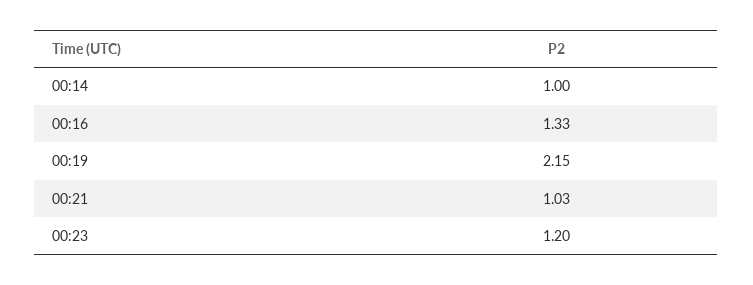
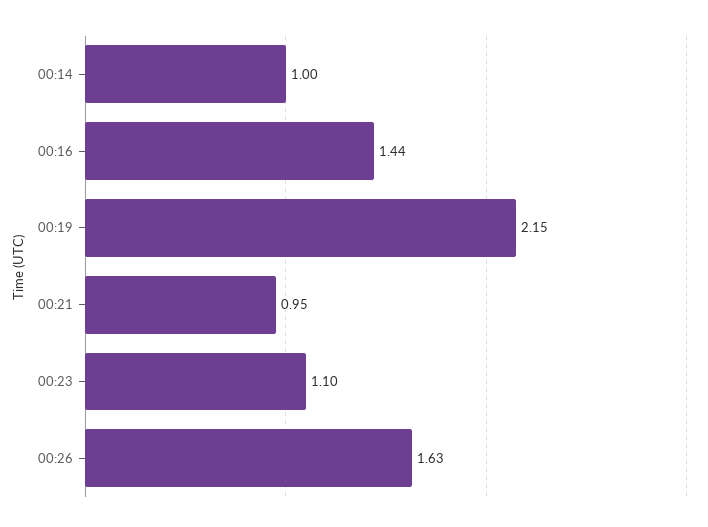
00:16: 1.33 -> 1.44
00:21: 1.03 -> 0.95
00:23: 1.2 -> 1.1
00:26: none -> 1.63

